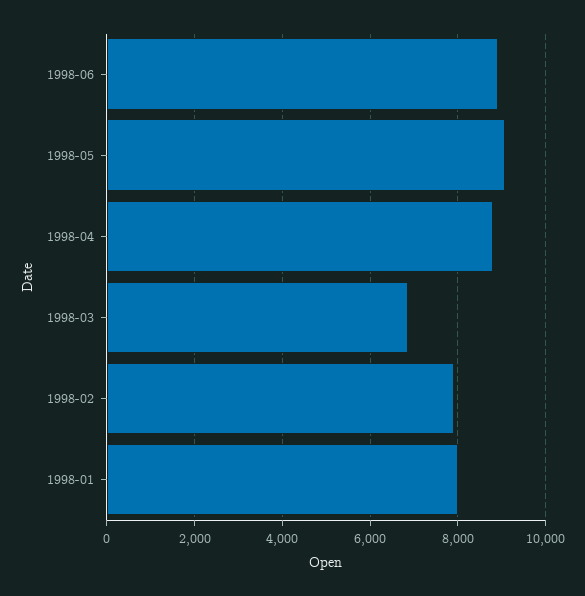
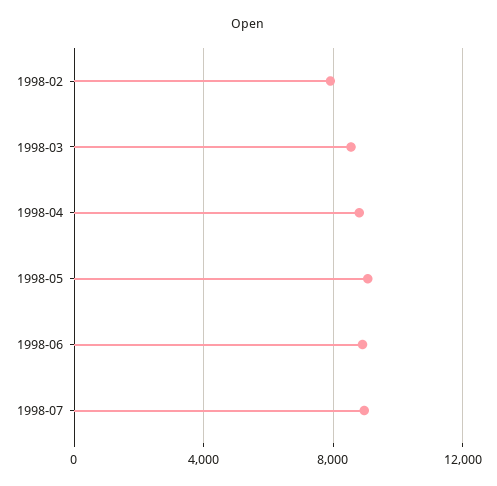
1998-03: 6800 -> 8500
1998-01: 8000 -> none
1998-07: none -> 9000

